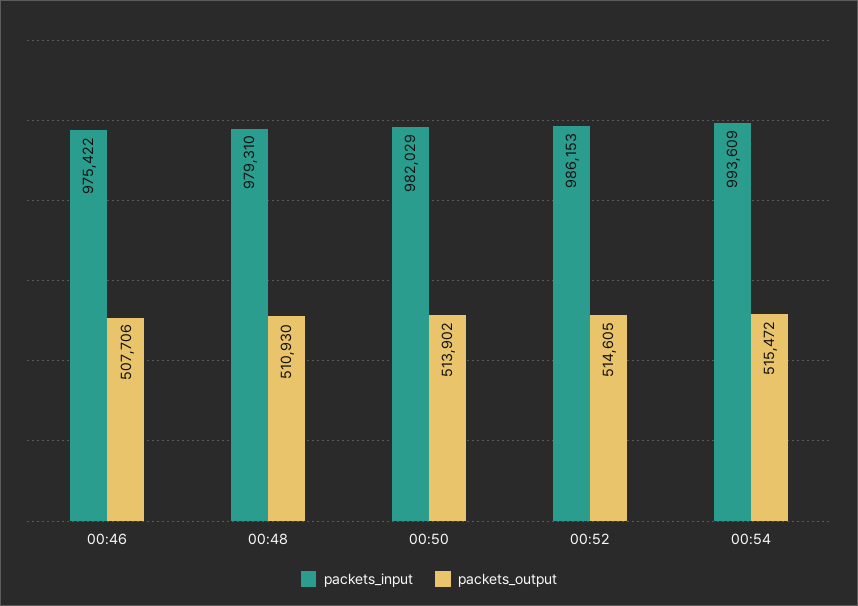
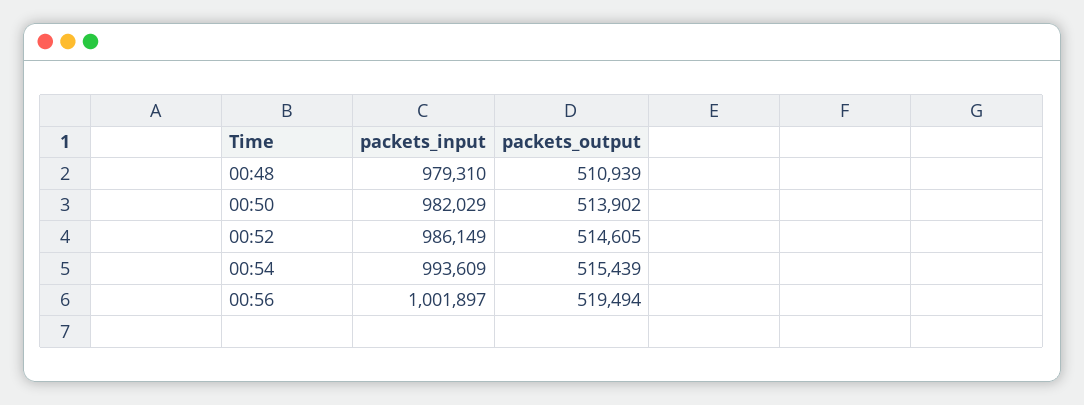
packets_input, 00:46: 975422 -> none
packets_output, 00:46: 507706 -> none
packets_output, 00:48: 510930 -> 510939
packets_input, 00:52: 986153 -> 986149
packets_output, 00:54: 515472 -> 515439
packets_input, 00:56: none -> 1001897
packets_output, 00:56: none -> 519494

